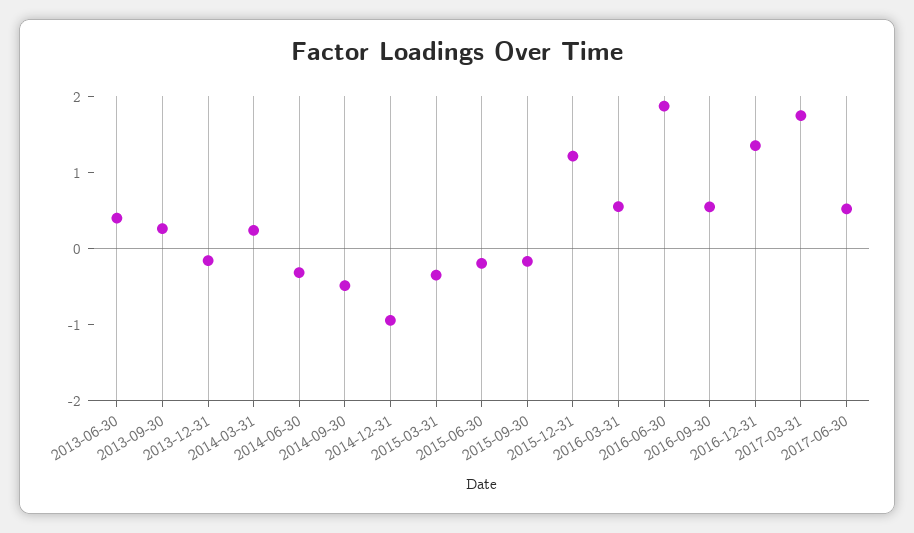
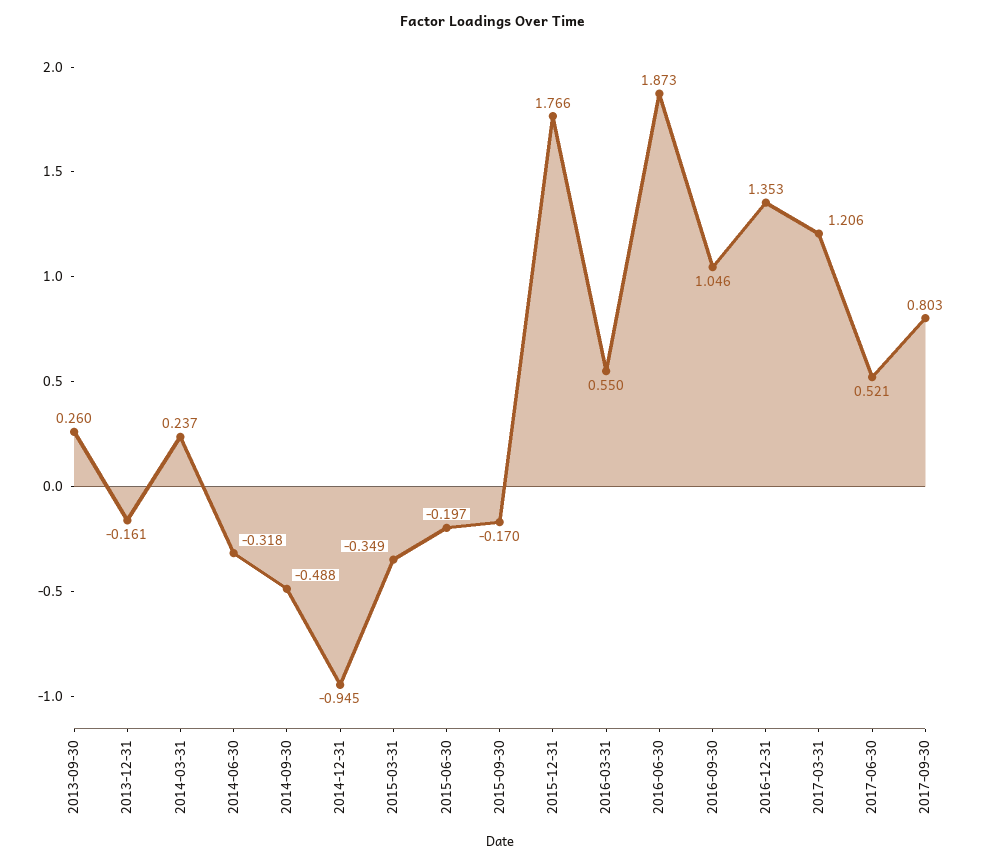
2013-06-30: 0.4 -> none
2015-12-31: 1.2 -> 1.766
2016-09-30: 0.6 -> 1.046
2017-03-31: 1.8 -> 1.206
2017-09-30: none -> 0.803

